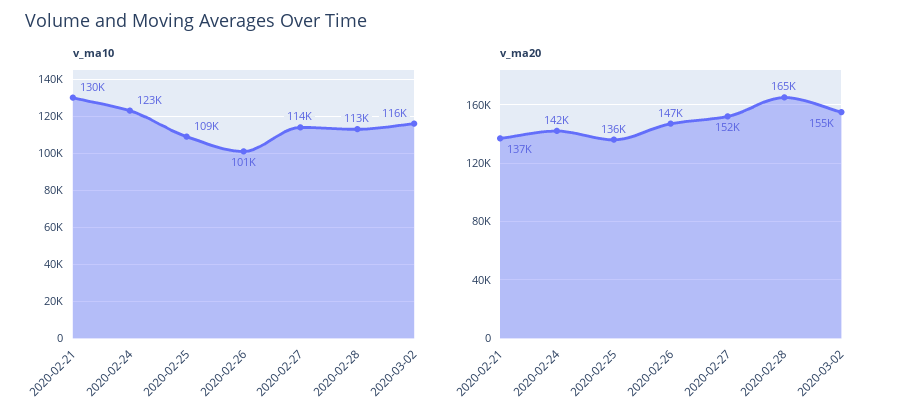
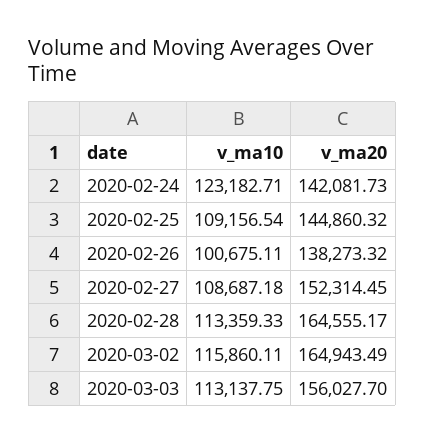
v_ma10, 2020-02-21: 130000 -> none
v_ma10, 2020-02-27: 114000 -> 108687.18
v_ma20, 2020-02-21: 137000 -> none
v_ma20, 2020-02-25: 136000 -> 144860.32
v_ma20, 2020-02-26: 147000 -> 138273.32
v_ma20, 2020-03-02: 155000 -> 164943.49
v_ma10, 2020-03-03: none -> 113137.75
v_ma20, 2020-03-03: none -> 156027.7

